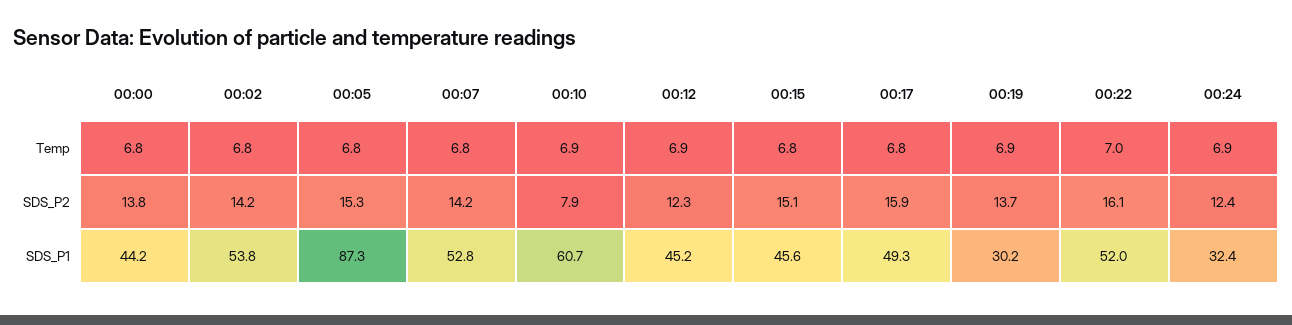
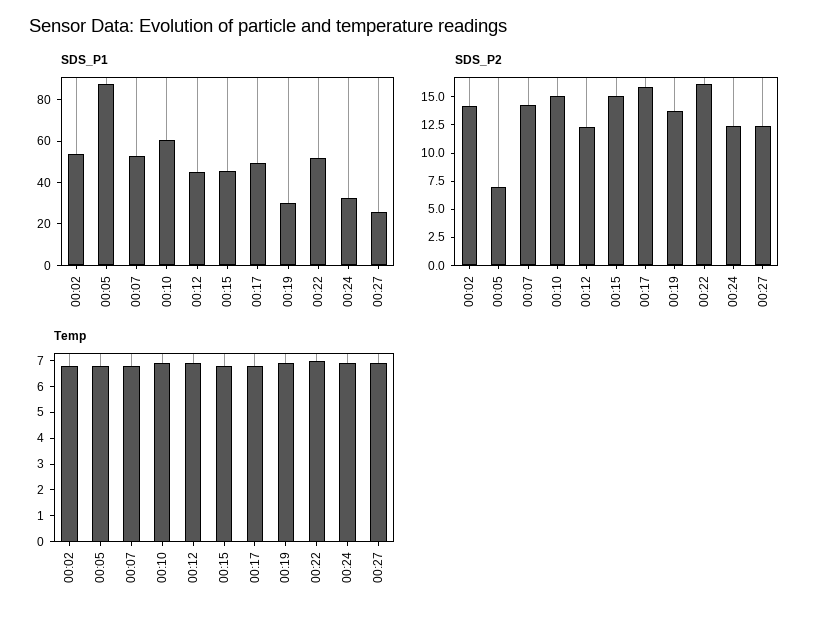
Temp, 00:00: 6.8 -> none
SDS_P2, 00:00: 13.8 -> none
SDS_P2, 00:05: 15.3 -> 7.5
SDS_P2, 00:10: 7.9 -> 15
SDS_P1, 00:00: 44.2 -> none
SDS_P1, 00:27: none -> 25
SDS_P2, 00:27: none -> 12.5
Temp, 00:27: none -> 7

